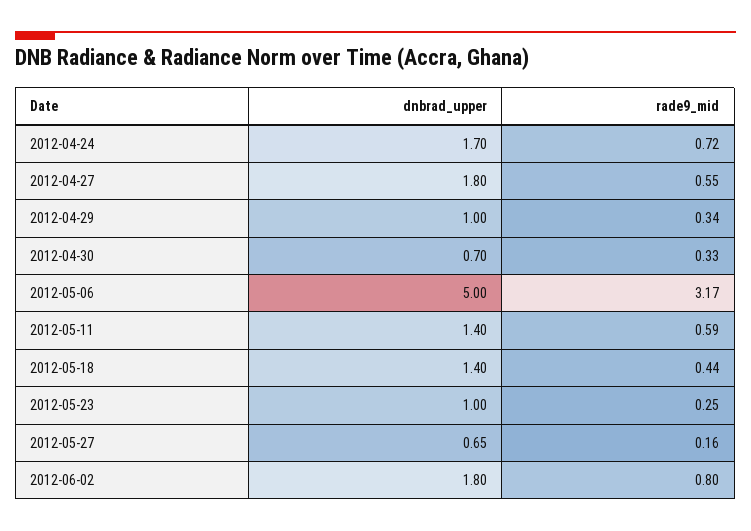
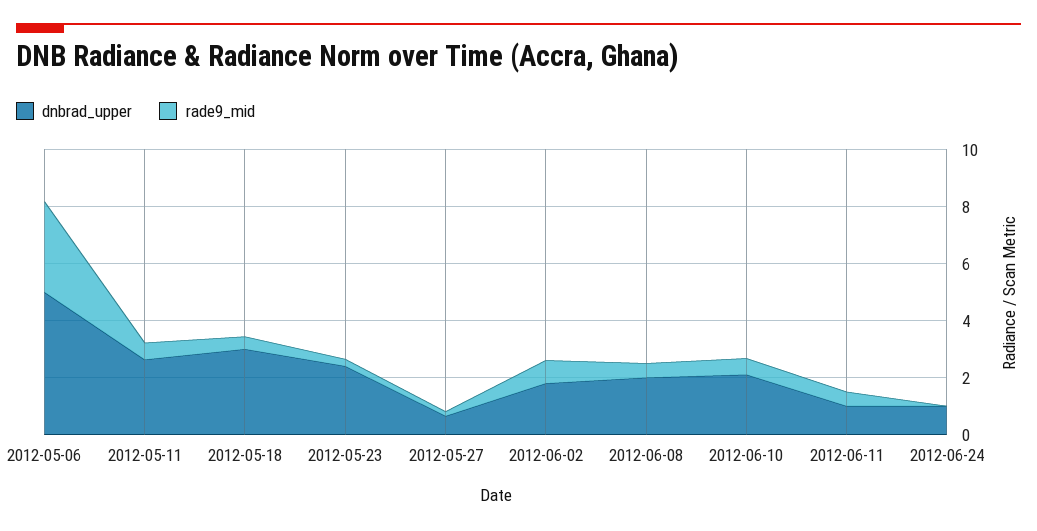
dnbrad_upper, 2012-04-24: 1.7 -> none
rade9_mid, 2012-04-24: 0.72 -> none
dnbrad_upper, 2012-04-27: 1.8 -> none
rade9_mid, 2012-04-27: 0.55 -> none
dnbrad_upper, 2012-04-29: 1 -> none
rade9_mid, 2012-04-29: 0.34 -> none
dnbrad_upper, 2012-04-30: 0.7 -> none
rade9_mid, 2012-04-30: 0.33 -> none
dnbrad_upper, 2012-05-11: 1.4 -> 2.5
dnbrad_upper, 2012-05-18: 1.4 -> 3
dnbrad_upper, 2012-05-23: 1 -> 2.5
dnbrad_upper, 2012-06-08: none -> 2
rade9_mid, 2012-06-08: none -> 0.5
dnbrad_upper, 2012-06-10: none -> 2
rade9_mid, 2012-06-10: none -> 0.5
dnbrad_upper, 2012-06-11: none -> 1
rade9_mid, 2012-06-11: none -> 0.5
dnbrad_upper, 2012-06-24: none -> 1
rade9_mid, 2012-06-24: none -> 0

